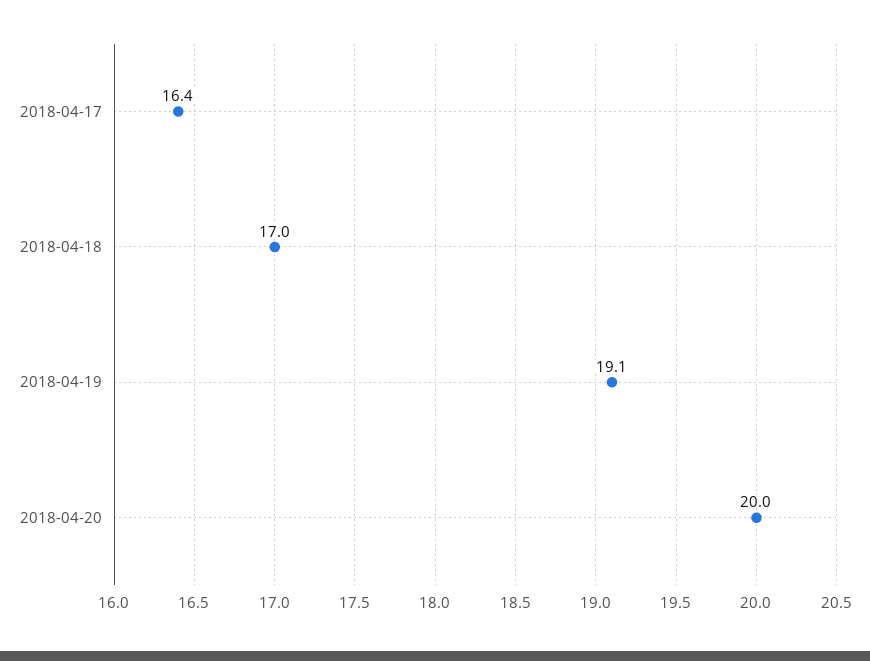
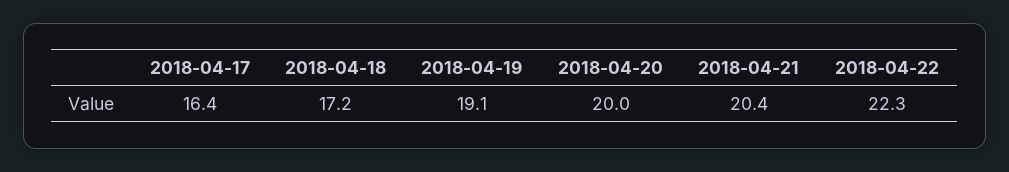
2018-04-18: 17 -> 17.2
2018-04-21: none -> 20.4
2018-04-22: none -> 22.3

